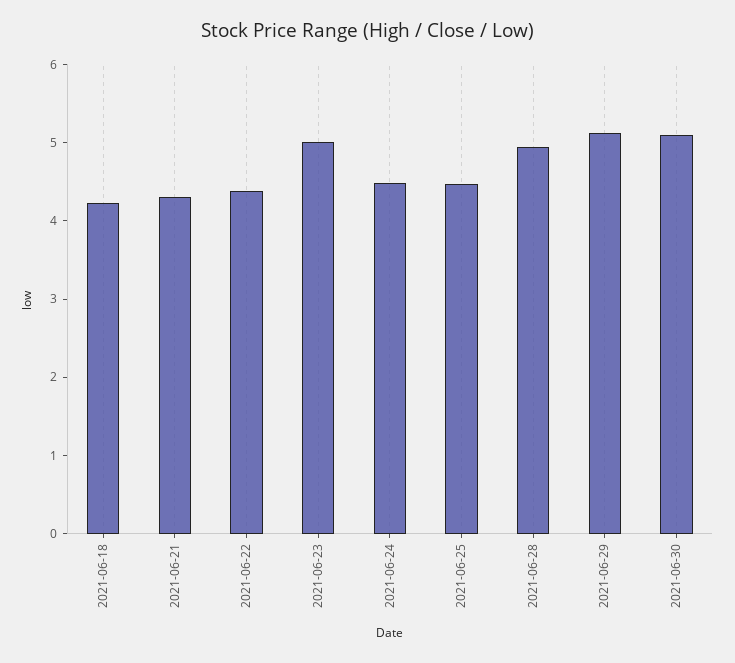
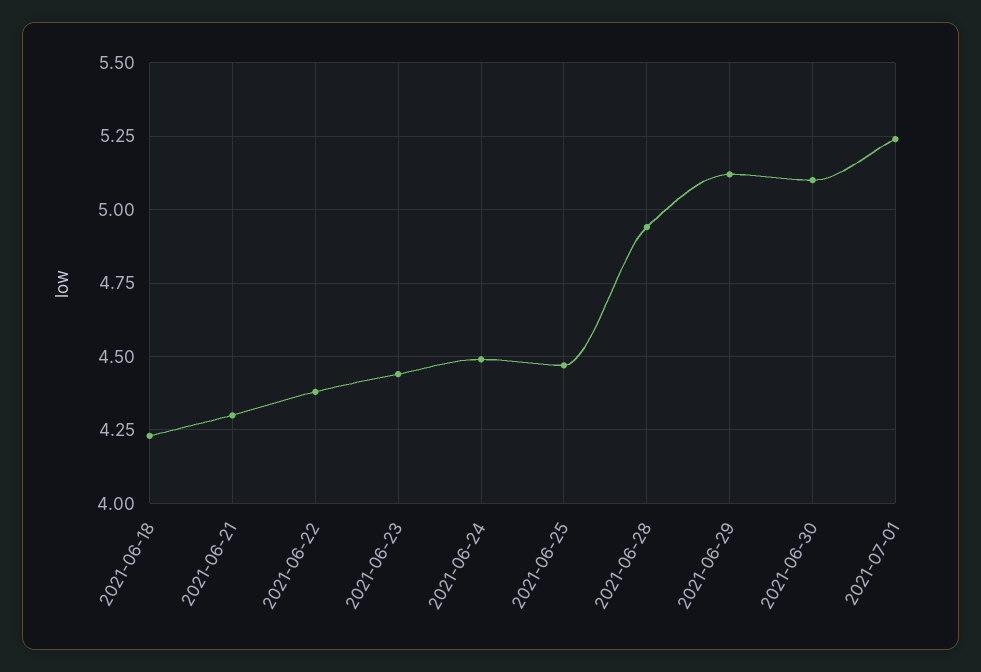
2021-06-23: 5 -> 4.45
2021-07-01: none -> 5.25

